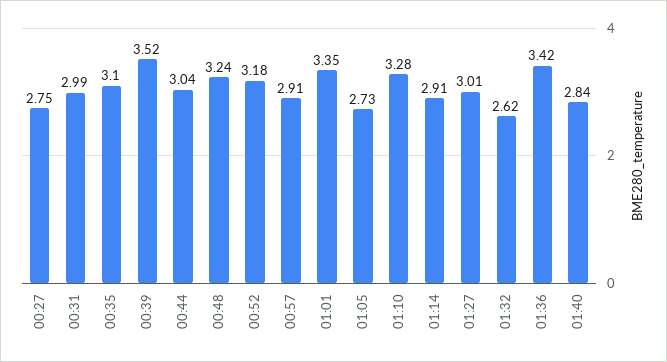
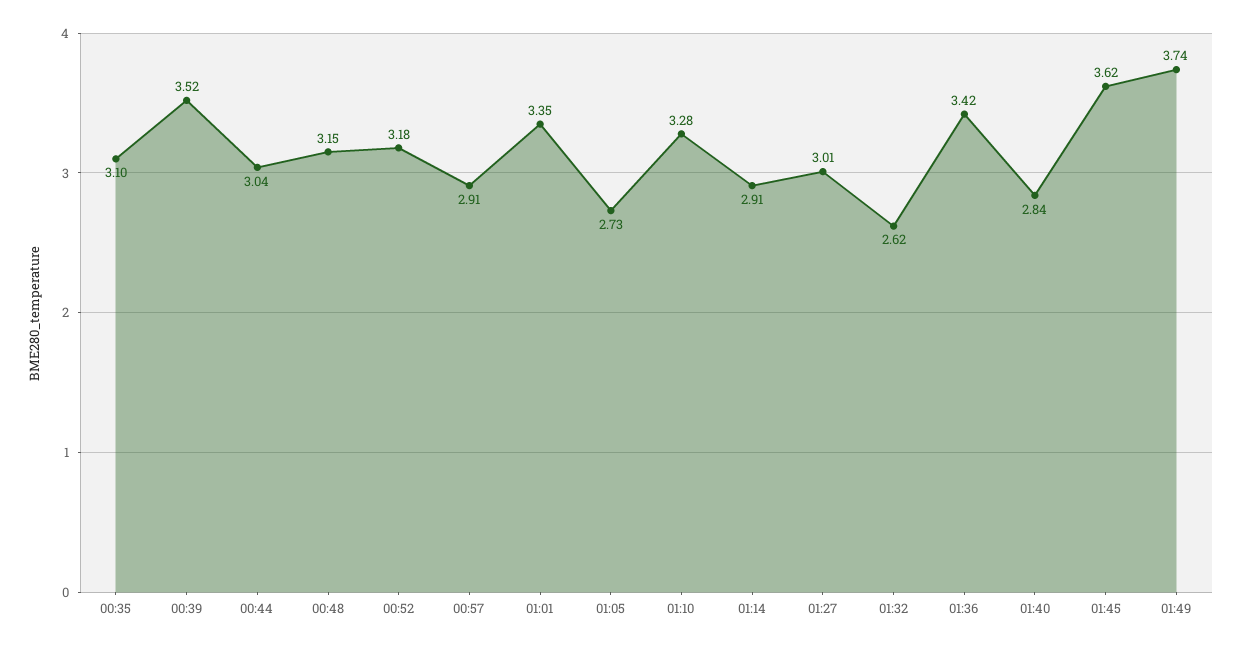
00:27: 2.75 -> none
00:31: 2.99 -> none
00:48: 3.24 -> 3.15
01:45: none -> 3.62
01:49: none -> 3.74

